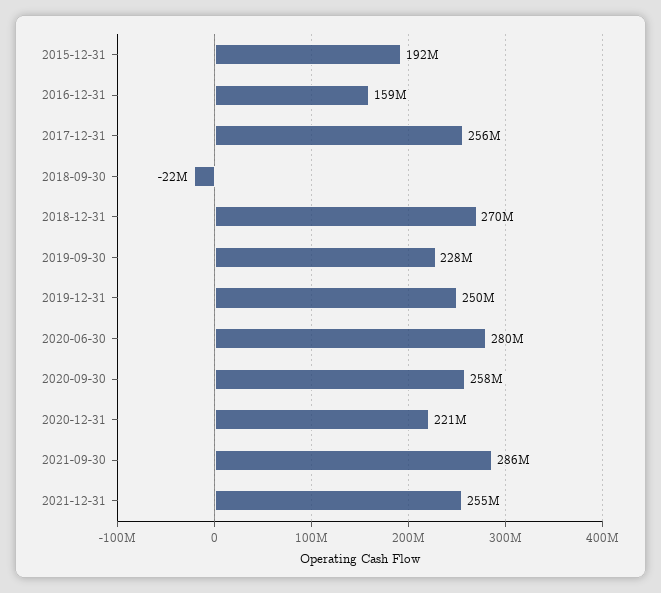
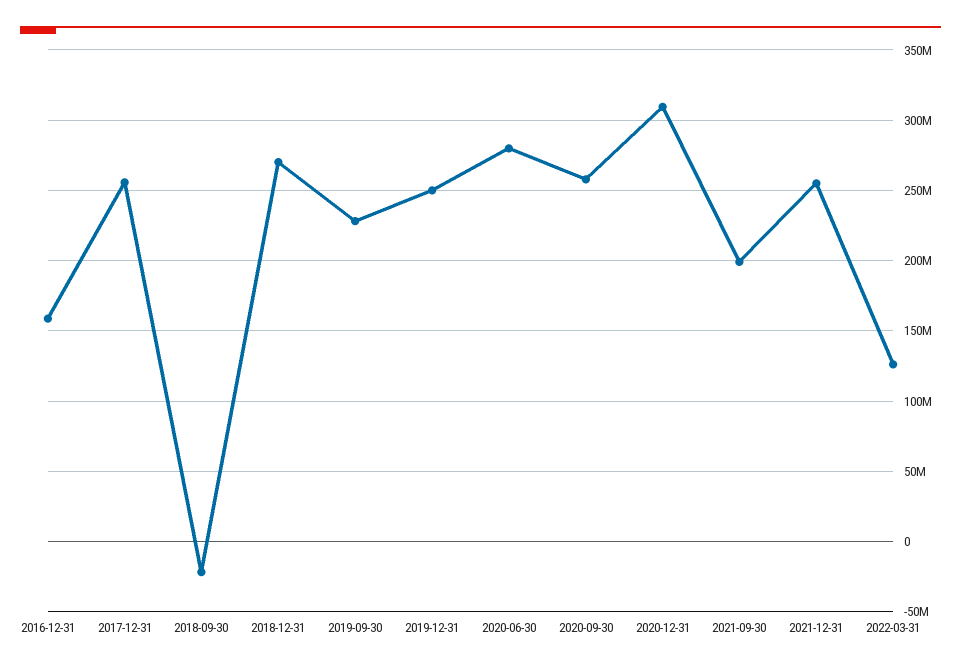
2015-12-31: 192000000 -> none
2020-12-31: 221000000 -> 310000000
2021-09-30: 286000000 -> 200000000
2022-03-31: none -> 125000000

